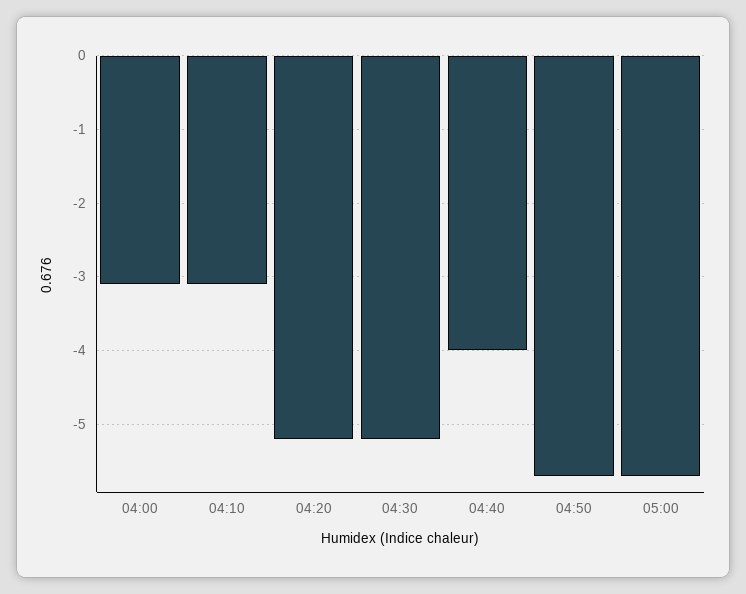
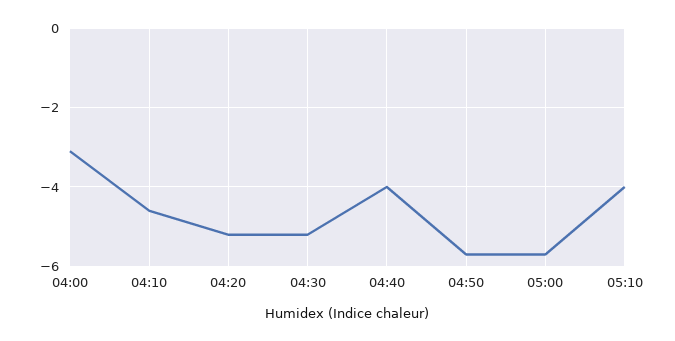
04:10: -3.1 -> -4.5
05:10: none -> -4

